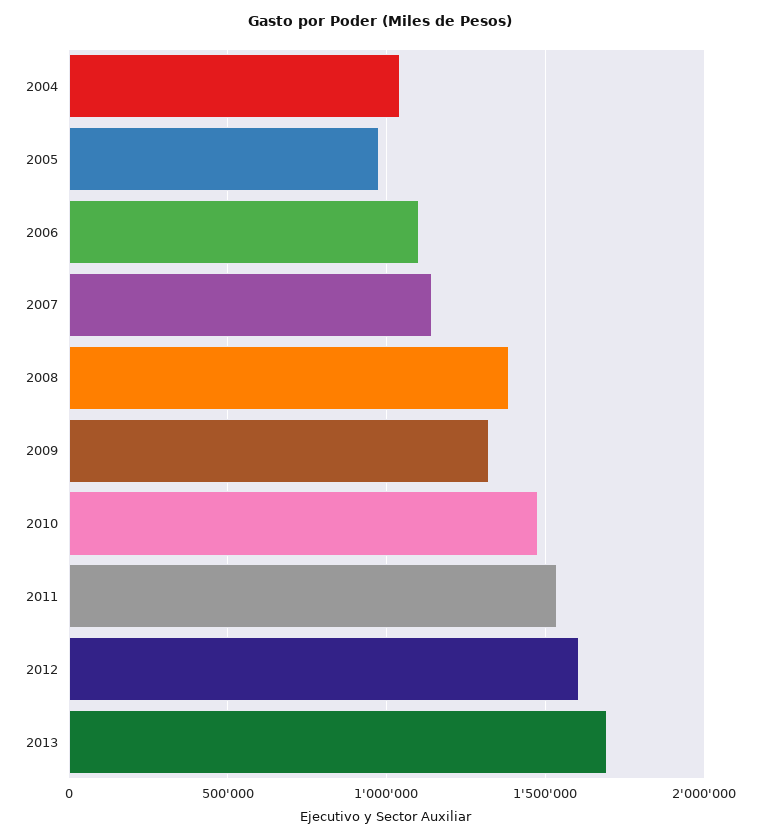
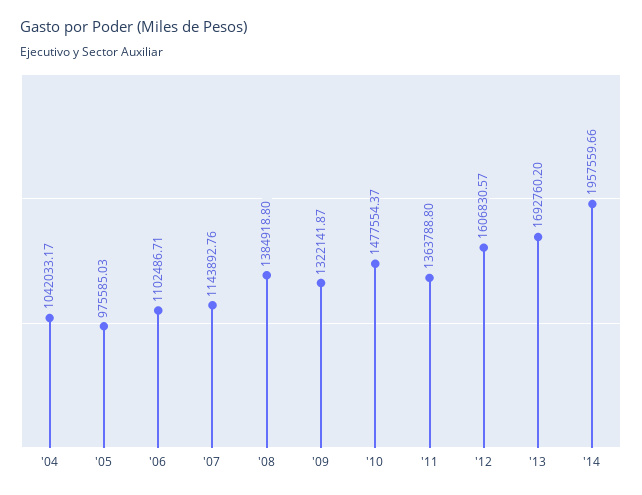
2011: 1550000 -> 1363788.8
'14: none -> 1957559.66

